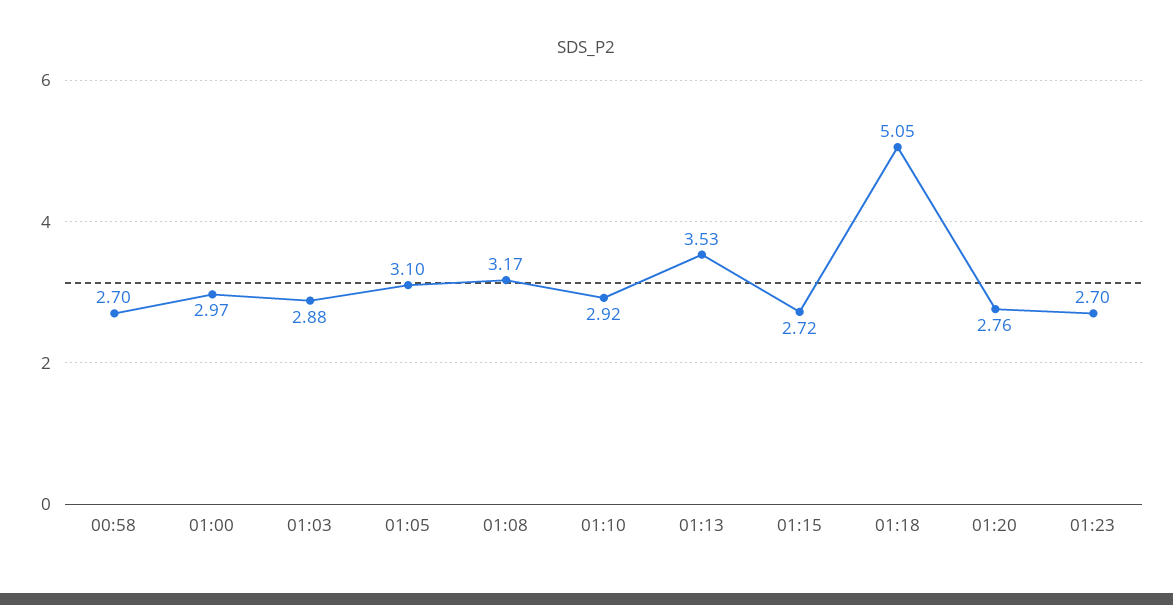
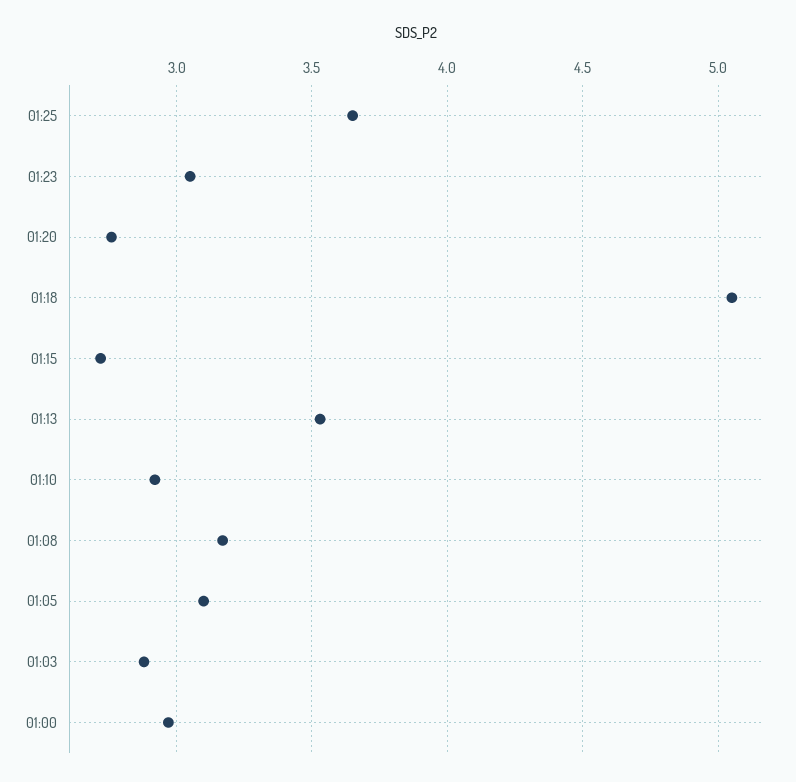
00:58: 2.7 -> none
01:23: 2.7 -> 3.05
01:25: none -> 3.65

